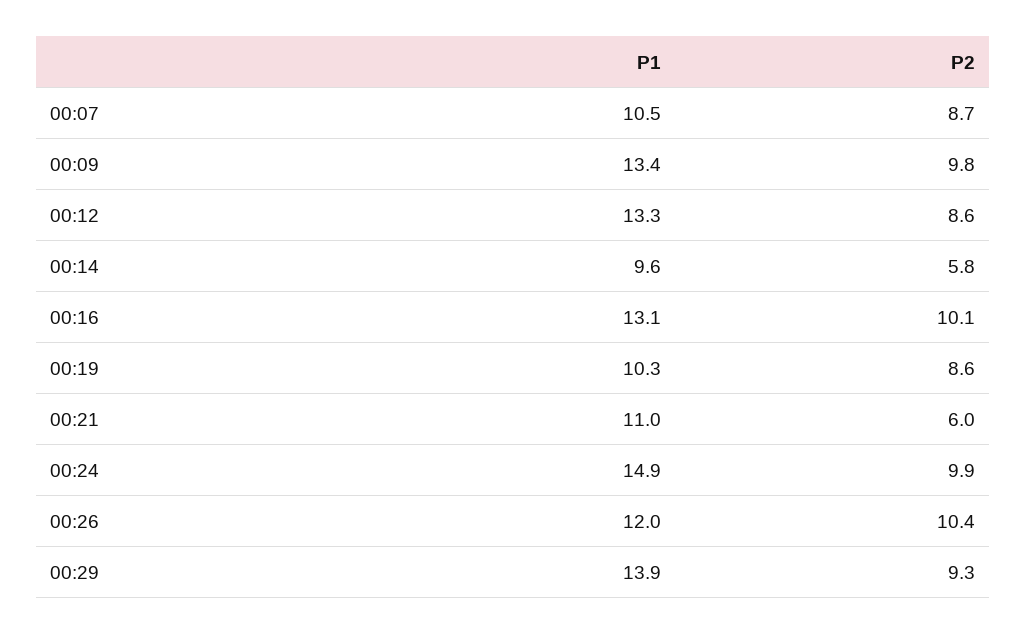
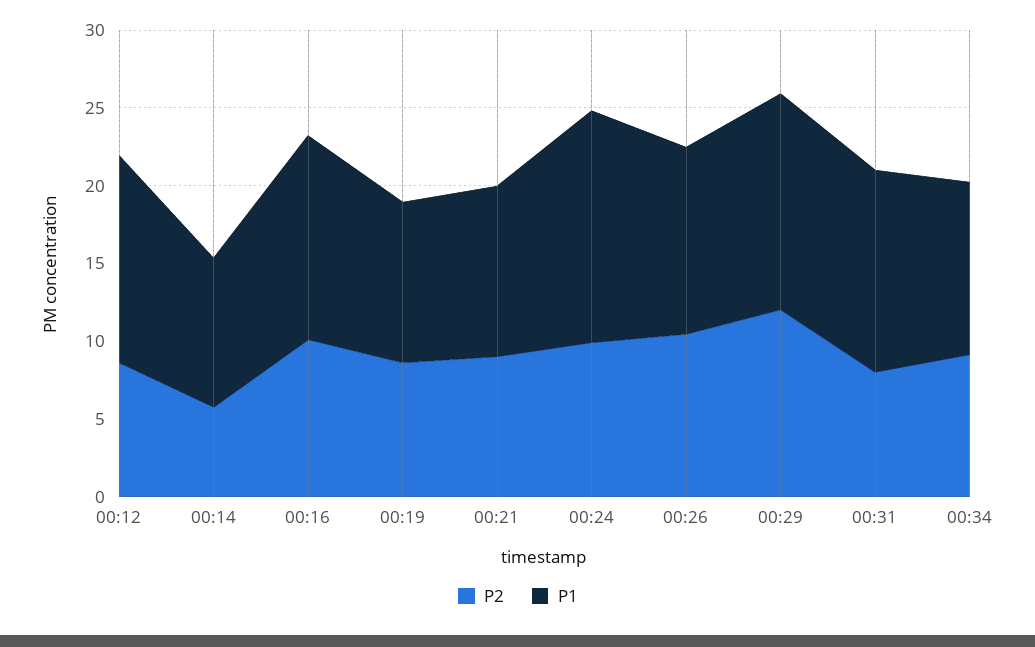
P1, 00:07: 10.5 -> none
P2, 00:07: 8.7 -> none
P1, 00:09: 13.4 -> none
P2, 00:09: 9.8 -> none
P2, 00:21: 6 -> 9
P2, 00:29: 9.3 -> 12
P2, 00:31: none -> 8
P1, 00:31: none -> 13
P2, 00:34: none -> 9
P1, 00:34: none -> 11

